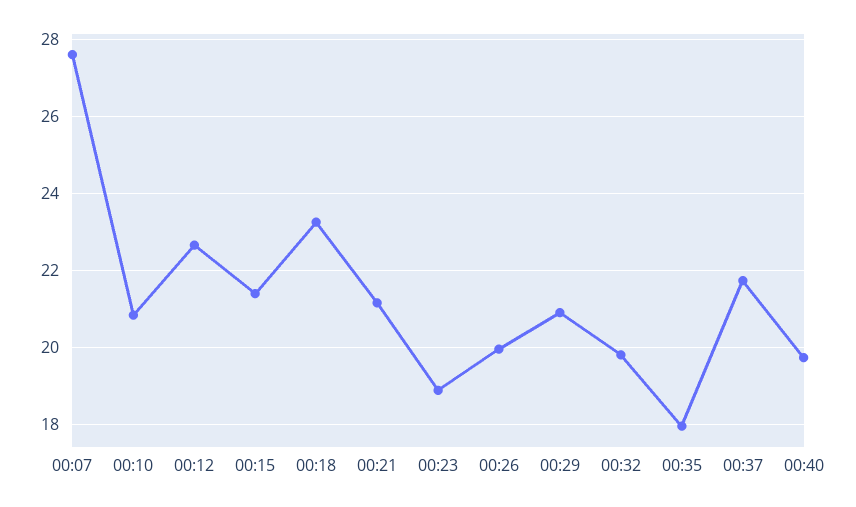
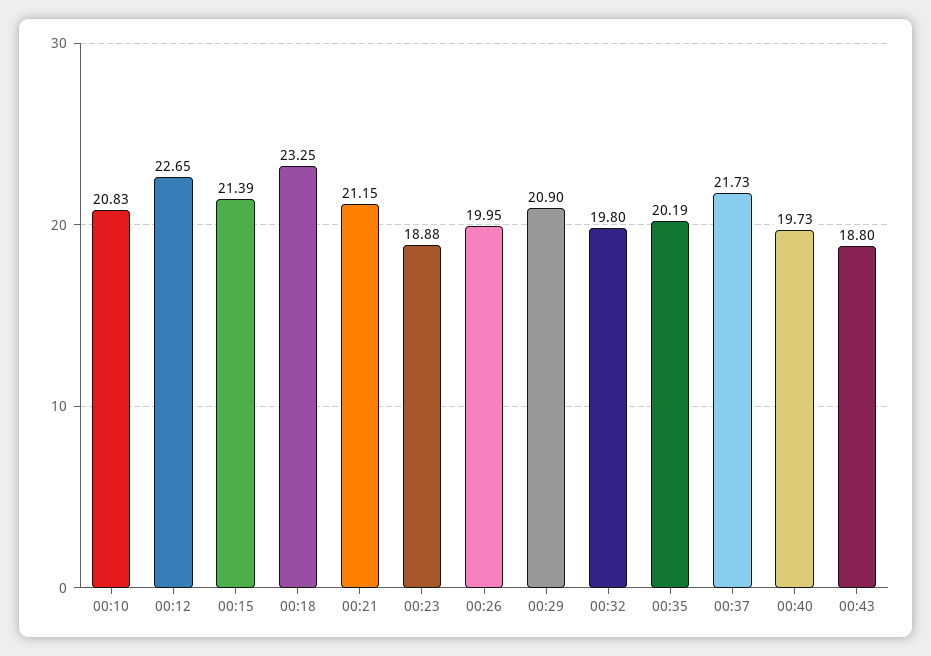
00:07: 27.6 -> none
00:35: 18 -> 20.19
00:43: none -> 18.8

